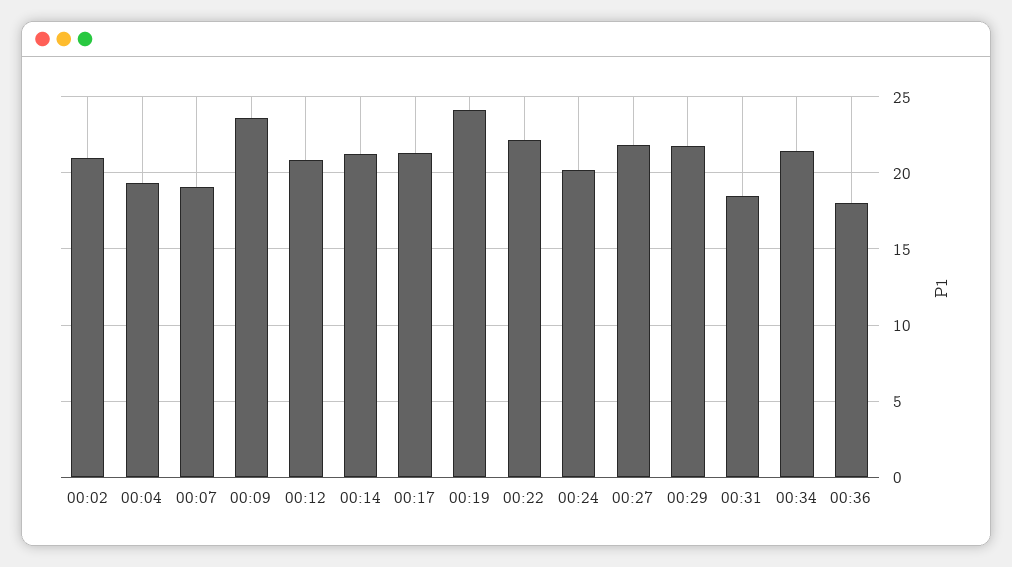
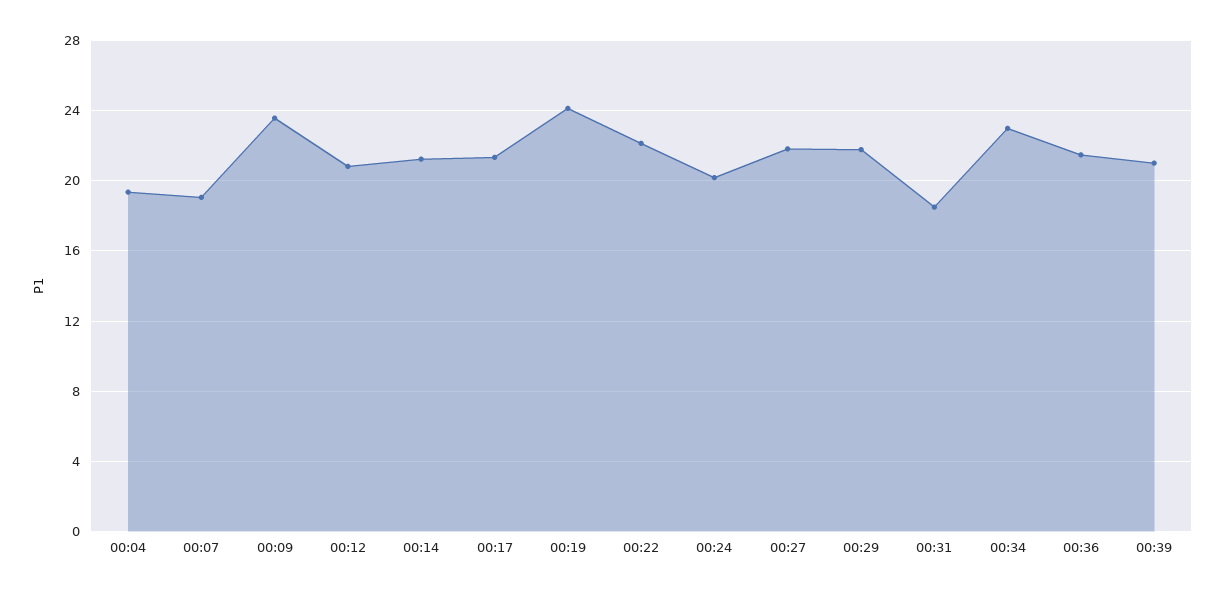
00:02: 21 -> none
00:34: 21.5 -> 23
00:36: 18 -> 21.5
00:39: none -> 21

